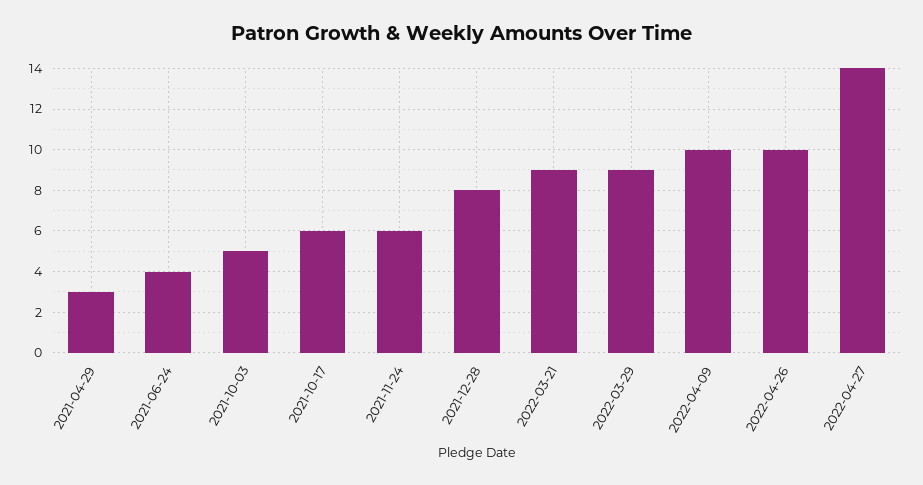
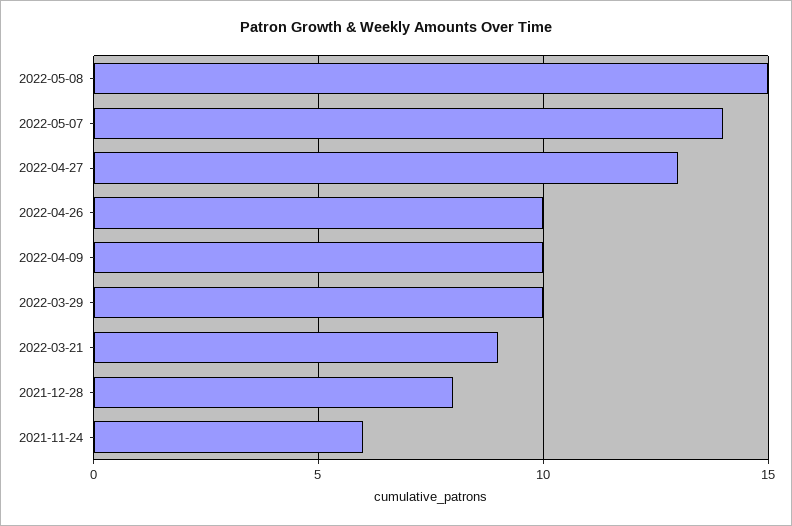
2021-04-29: 3 -> none
2021-06-24: 4 -> none
2021-10-03: 5 -> none
2021-10-17: 6 -> none
2022-03-29: 9 -> 10
2022-04-27: 14 -> 13
2022-05-08: none -> 15
2022-05-07: none -> 14

